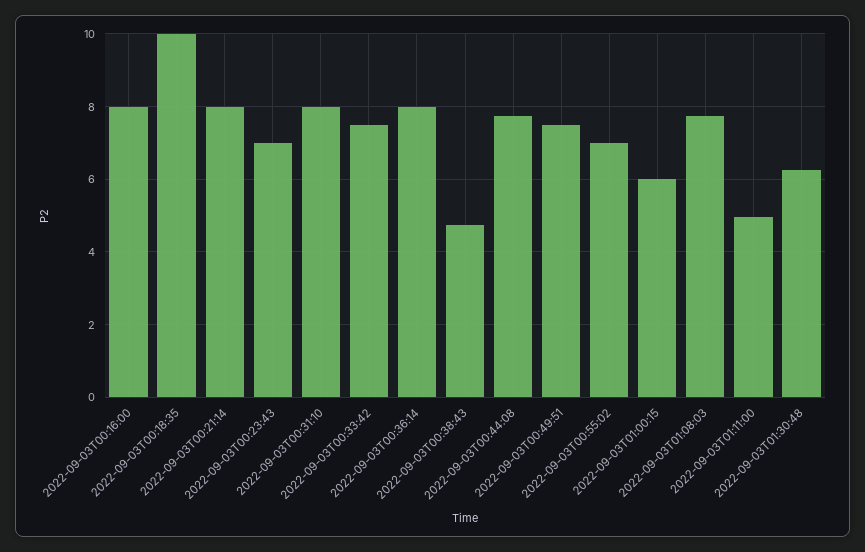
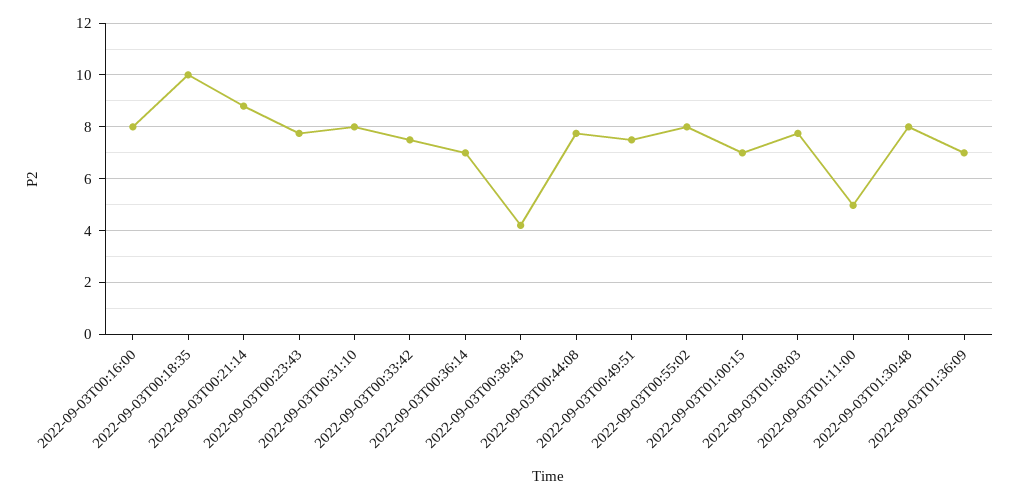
2022-09-03T00:21:14: 8 -> 8.75
2022-09-03T00:23:43: 7 -> 7.75
2022-09-03T00:36:14: 8 -> 7
2022-09-03T00:38:43: 4.8 -> 4.25
2022-09-03T00:55:02: 7 -> 8
2022-09-03T01:00:15: 6 -> 7
2022-09-03T01:30:48: 6.2 -> 8
2022-09-03T01:36:09: none -> 7

